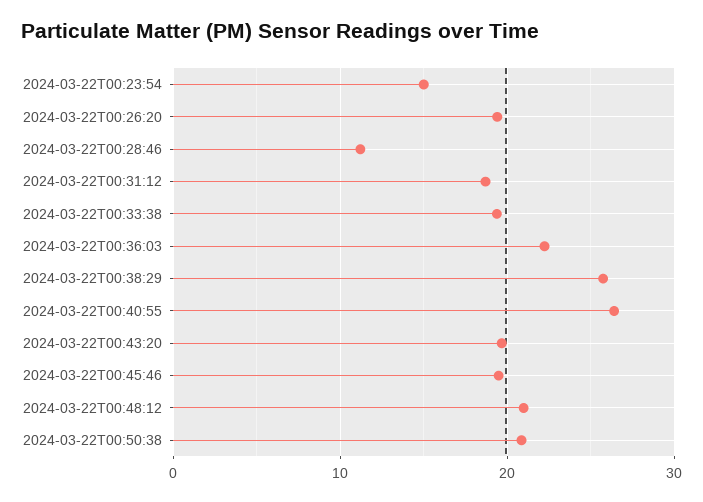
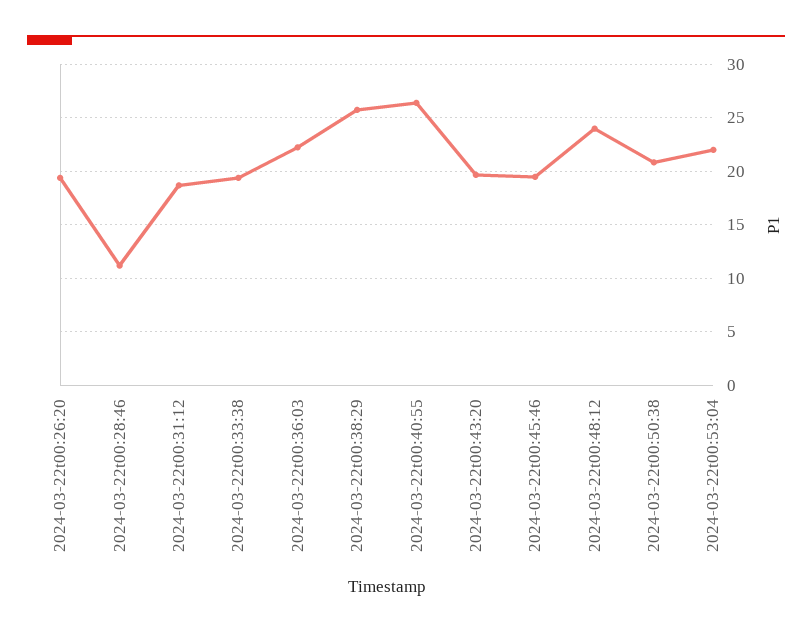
2024-03-22T00:23:54: 15 -> none
2024-03-22T00:48:12: 21 -> 24
2024-03-22t00:53:04: none -> 22

